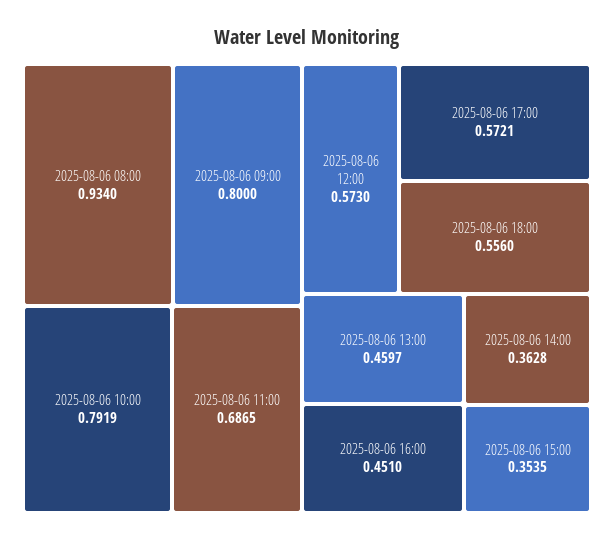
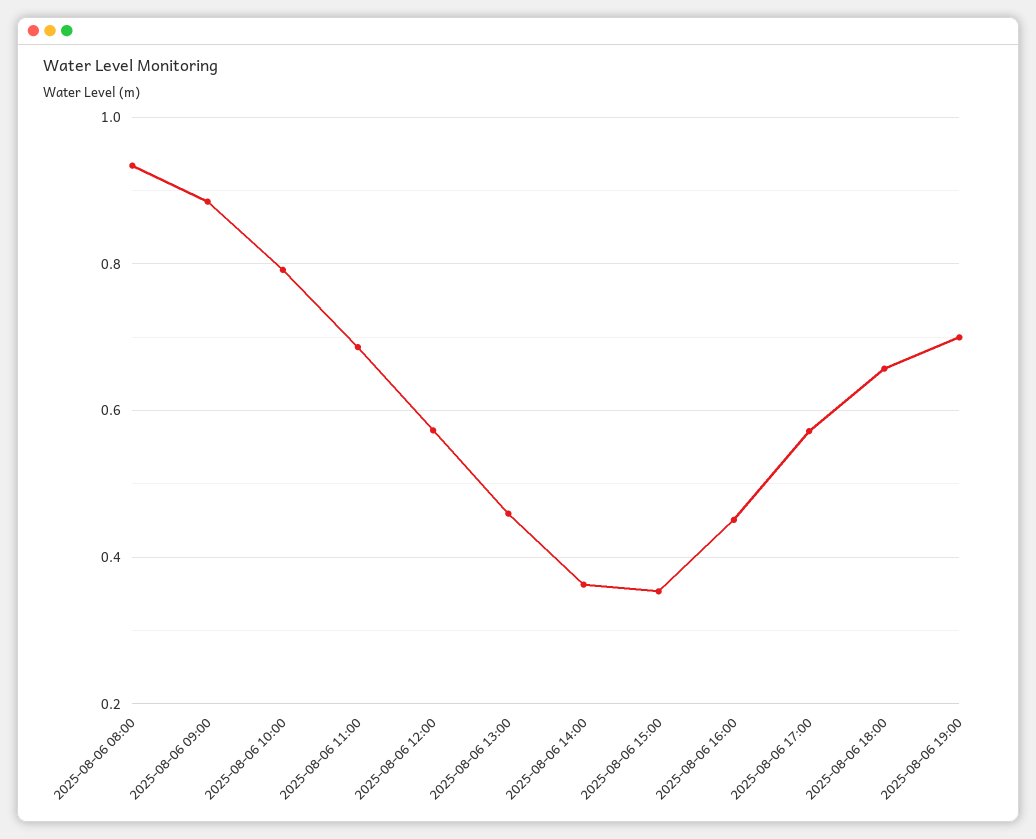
2025-08-06 09:00: 0.8 -> 0.88
2025-08-06 18:00: 0.556 -> 0.66
2025-08-06 19:00: none -> 0.7

